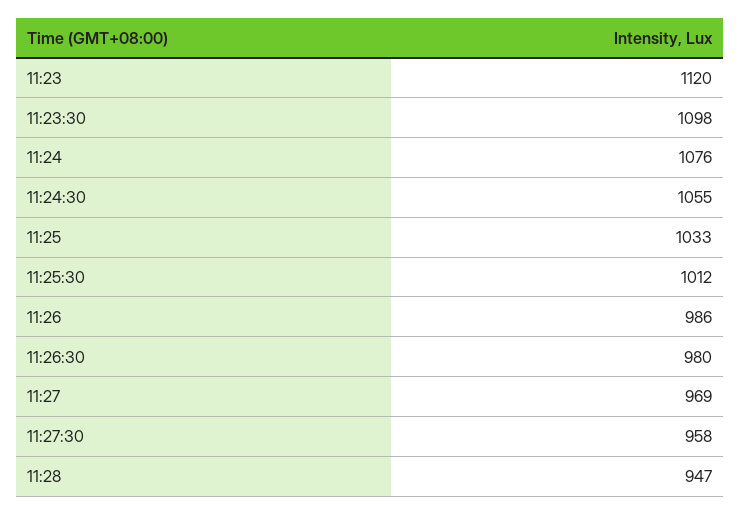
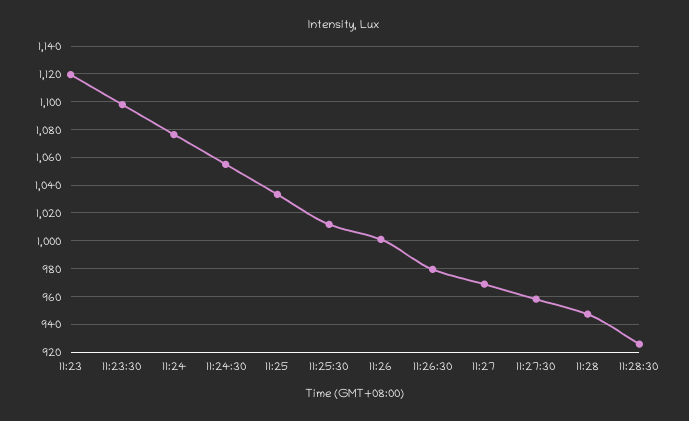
11:26: 986 -> 1000
11:28:30: none -> 925

